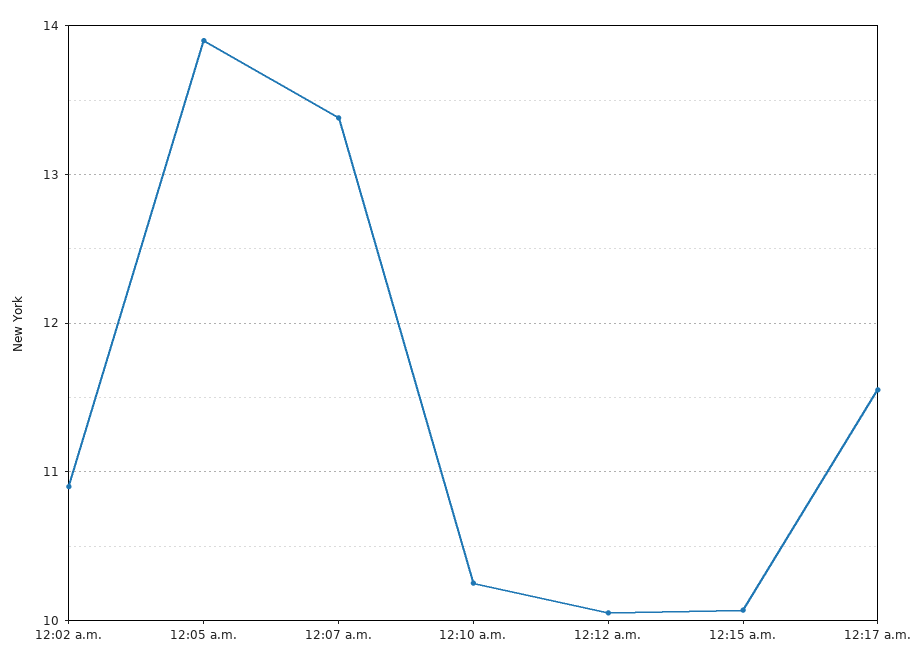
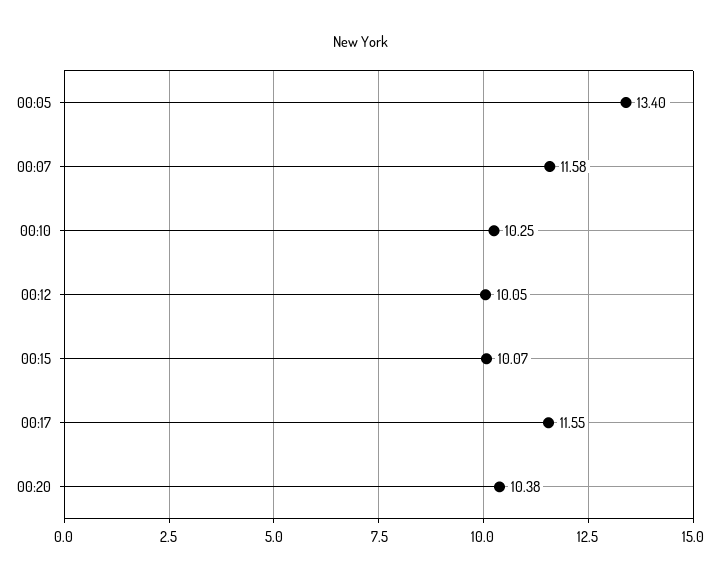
12:02 a.m.: 10.9 -> none
12:05 a.m.: 13.9 -> 13.4
12:07 a.m.: 13.4 -> 11.58
00:20: none -> 10.38

